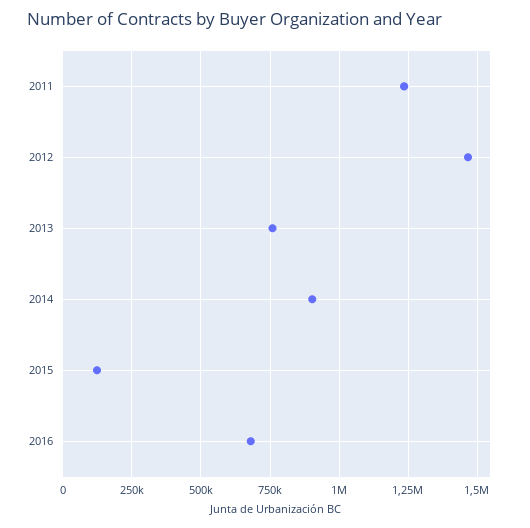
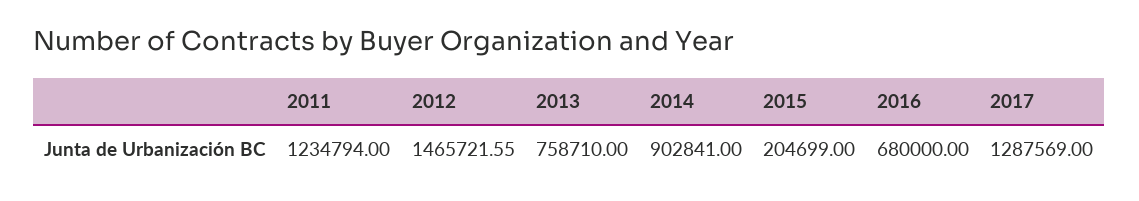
2015: 125000 -> 204699
2017: none -> 1287569

